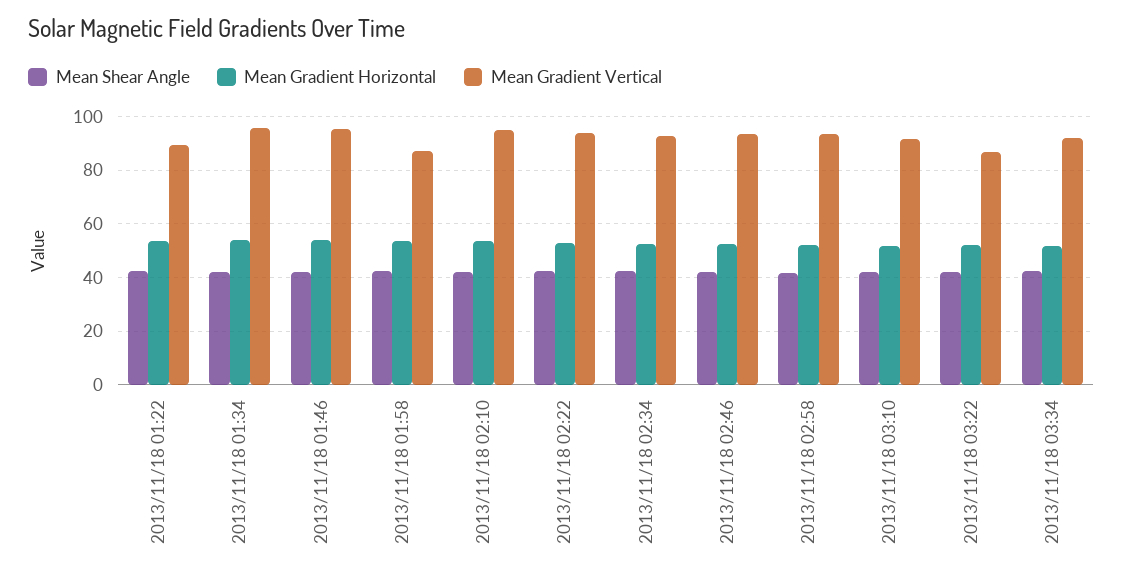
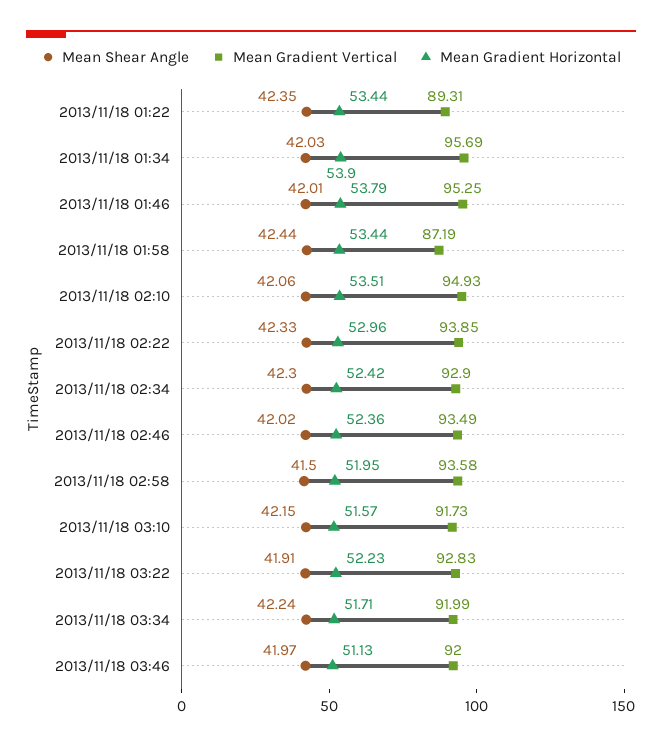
Mean Gradient Vertical, 2013/11/18 03:22: 87.5 -> 92.83
Mean Shear Angle, 2013/11/18 03:46: none -> 41.97
Mean Gradient Vertical, 2013/11/18 03:46: none -> 92
Mean Gradient Horizontal, 2013/11/18 03:46: none -> 51.13

